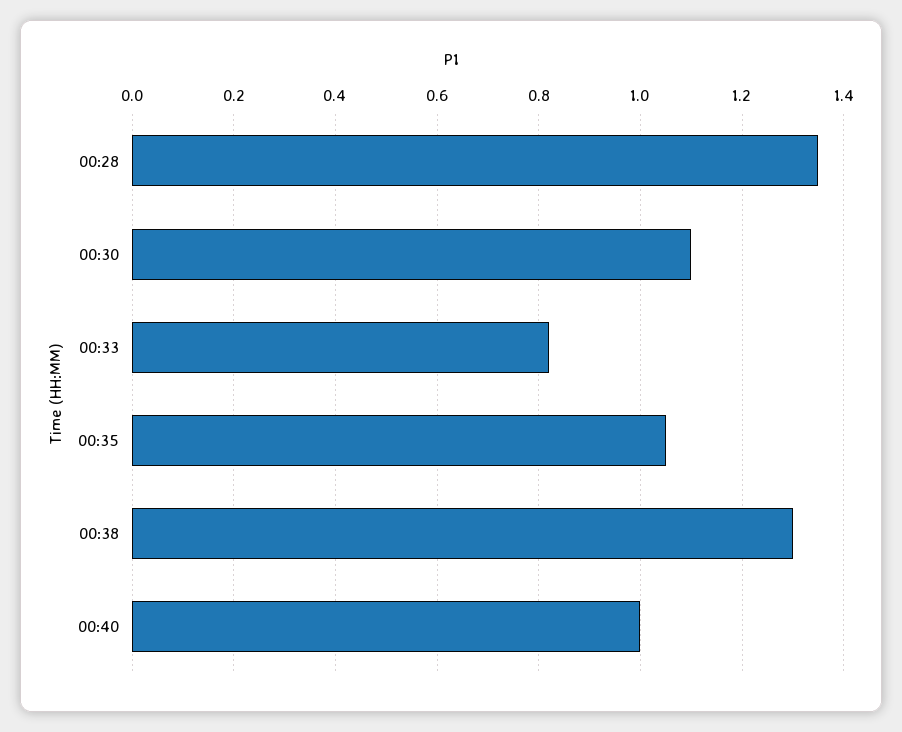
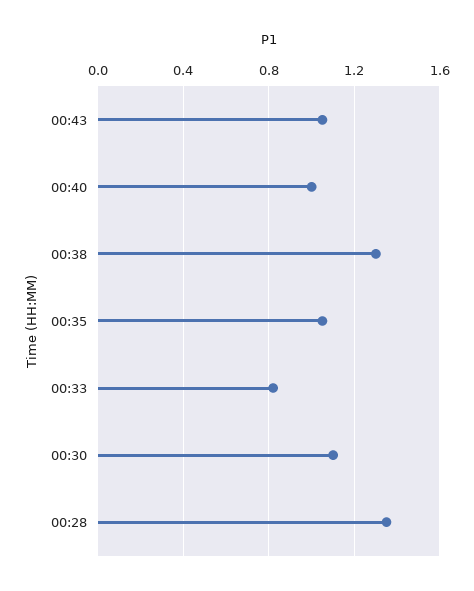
00:43: none -> 1.05

